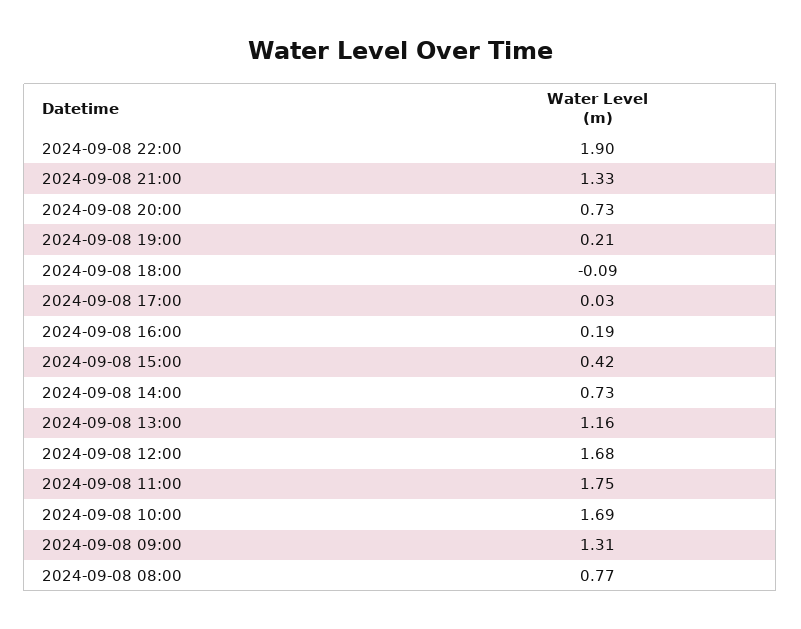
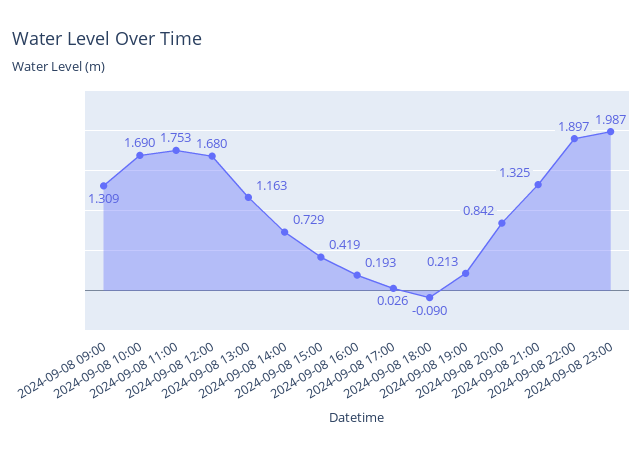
2024-09-08 20:00: 0.73 -> 0.842
2024-09-08 08:00: 0.77 -> none
2024-09-08 23:00: none -> 1.987

